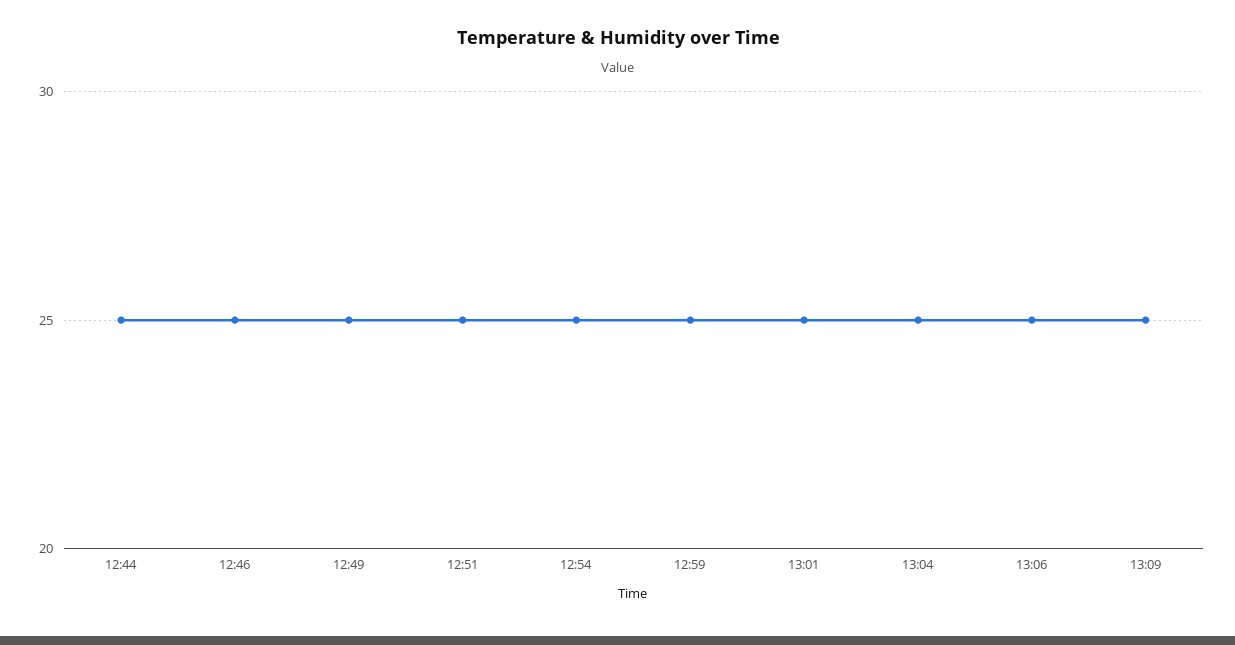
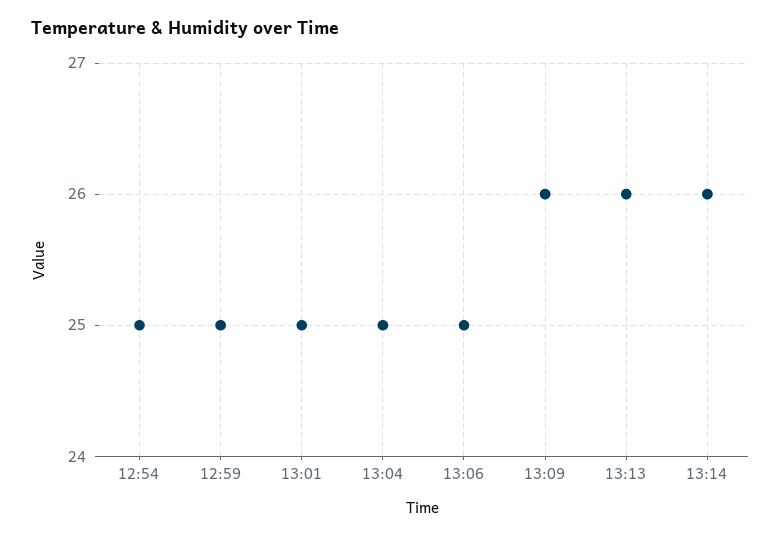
12:44: 25 -> none
12:46: 25 -> none
12:49: 25 -> none
12:51: 25 -> none
13:09: 25 -> 26
13:13: none -> 26
13:14: none -> 26

